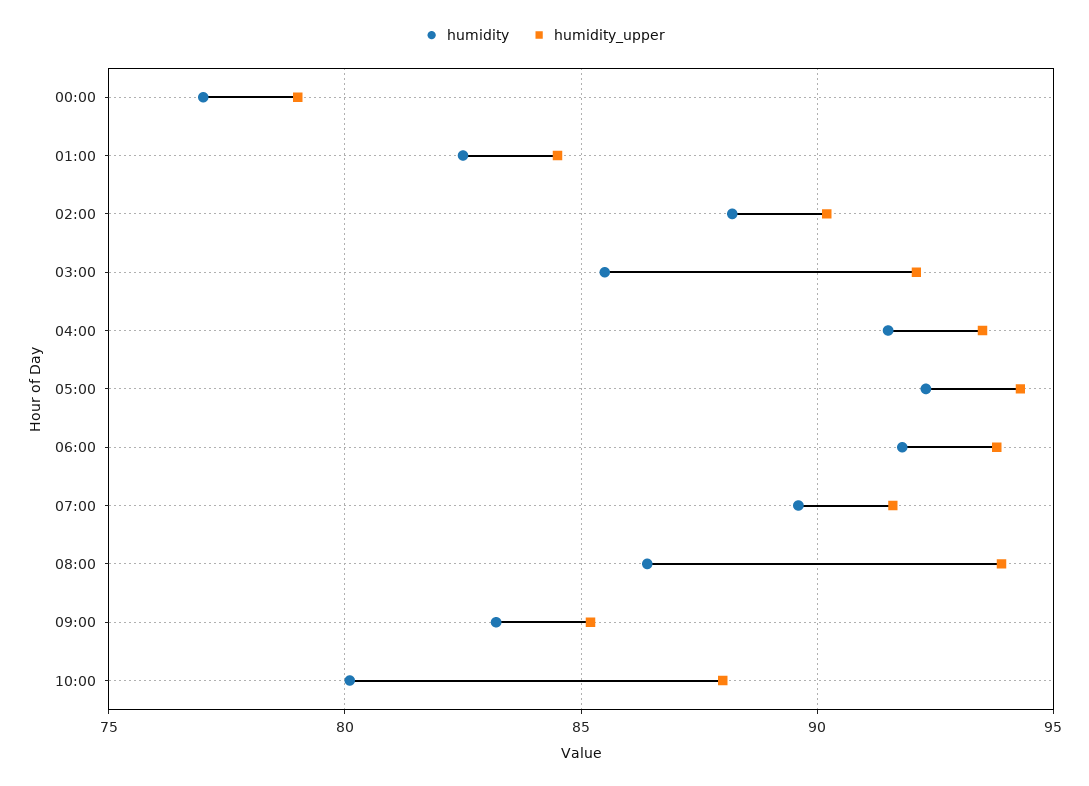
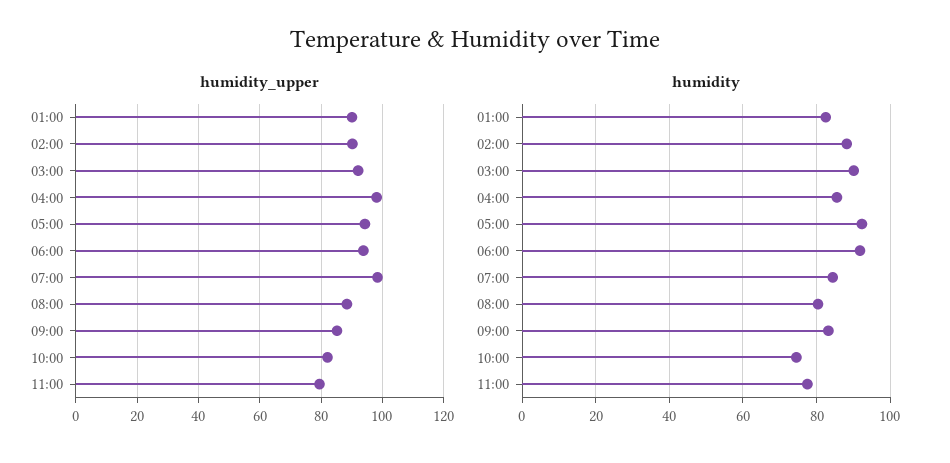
humidity, 00:00: 77 -> none
humidity_upper, 00:00: 79 -> none
humidity_upper, 01:00: 84.5 -> 90
humidity, 03:00: 85.5 -> 90
humidity, 04:00: 91.5 -> 86
humidity_upper, 04:00: 93.5 -> 98
humidity, 07:00: 89.5 -> 84
humidity_upper, 07:00: 91.5 -> 98
humidity, 08:00: 86.5 -> 80
humidity_upper, 08:00: 94 -> 88
humidity, 10:00: 80 -> 74
humidity_upper, 10:00: 88 -> 82
humidity_upper, 11:00: none -> 80
humidity, 11:00: none -> 78

